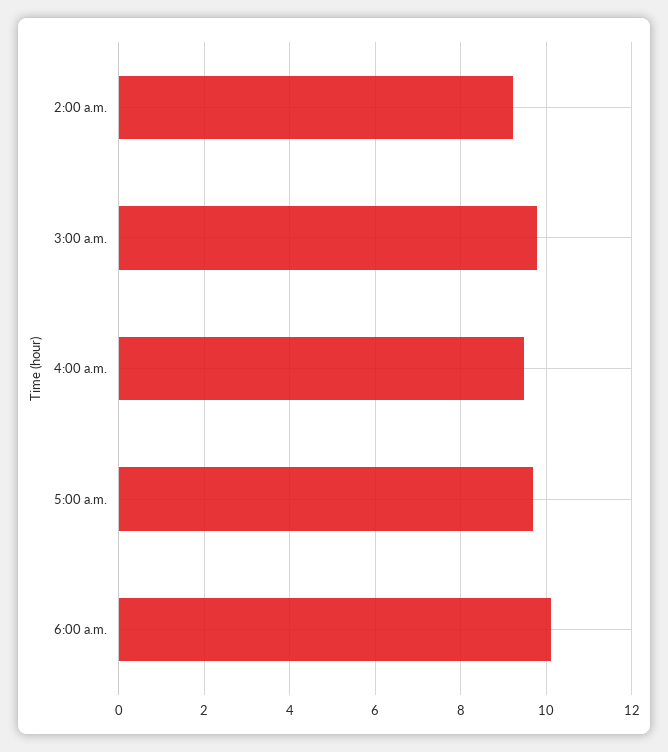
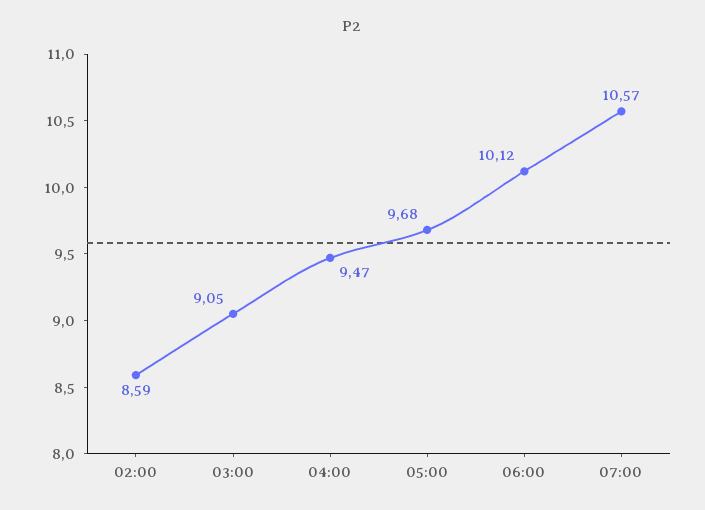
2:00 a.m.: 9.2 -> 8.59
3:00 a.m.: 9.8 -> 9.05
07:00: none -> 10.57

